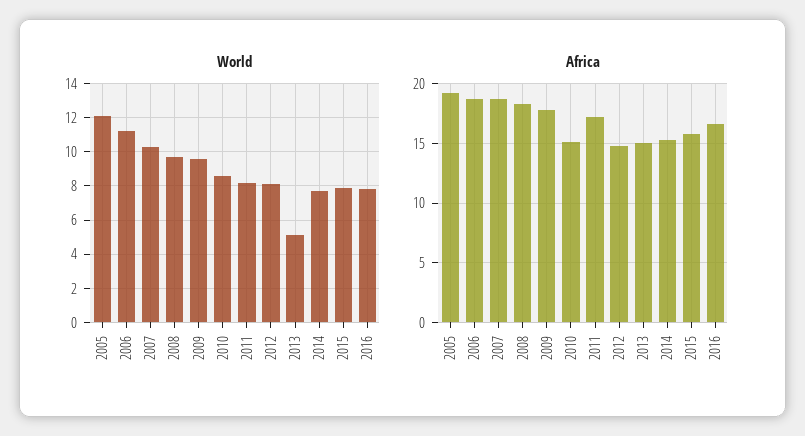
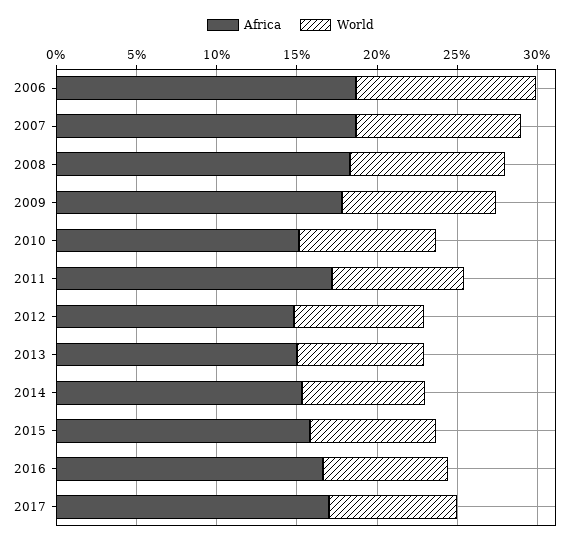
World, 2005: 12 -> none
World, 2013: 5 -> 8
Africa, 2005: 19 -> none
Africa, 2017: none -> 17
World, 2017: none -> 8

